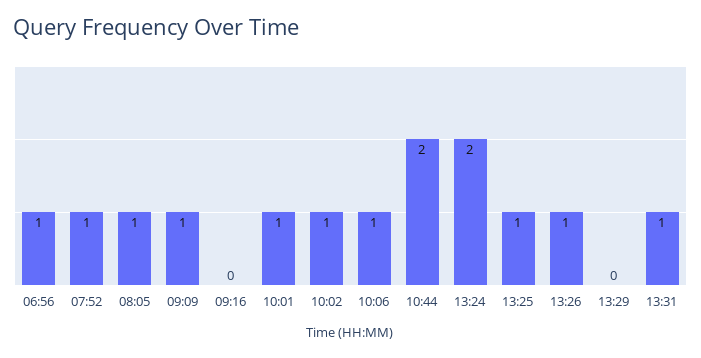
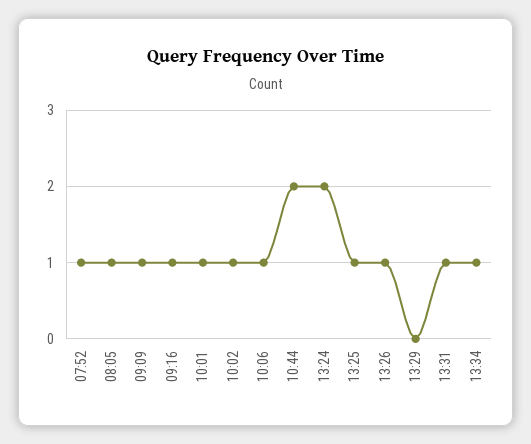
06:56: 1 -> none
09:16: 0 -> 1
13:34: none -> 1

